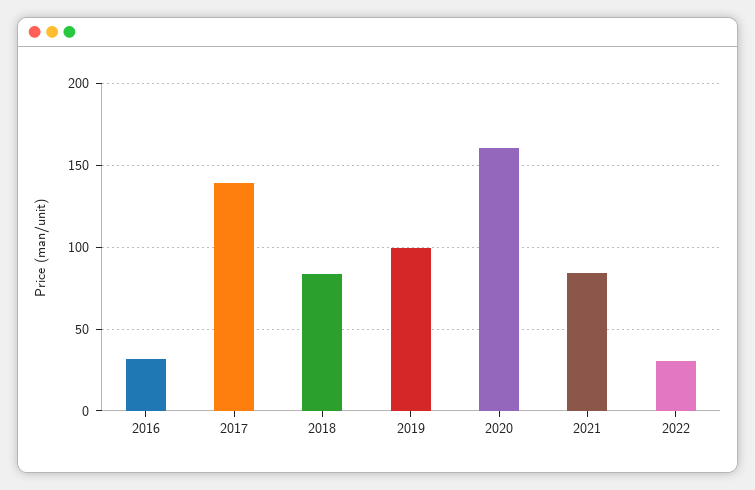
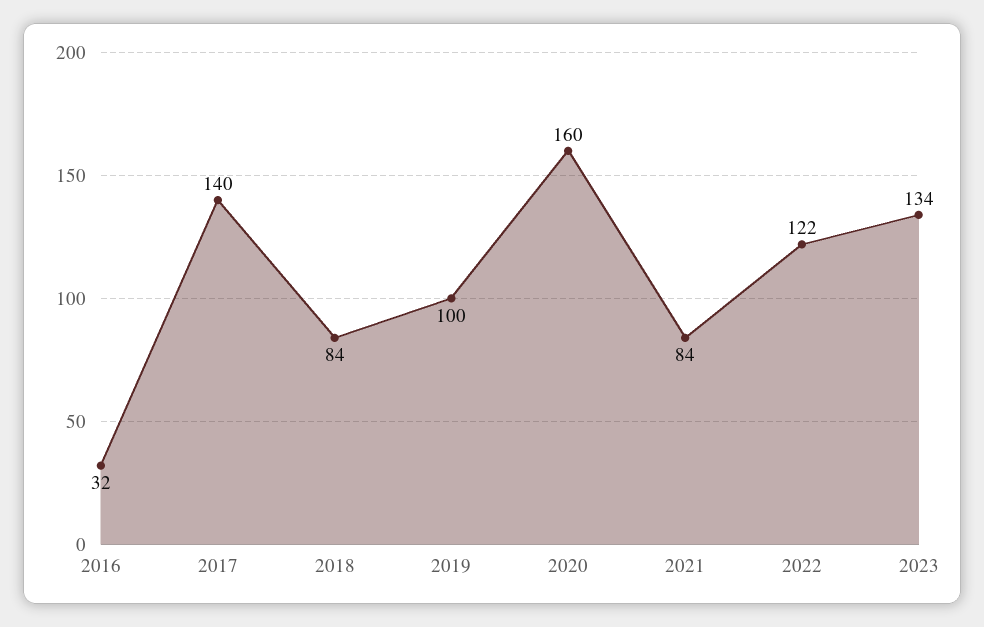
2022: 30 -> 122
2023: none -> 134

